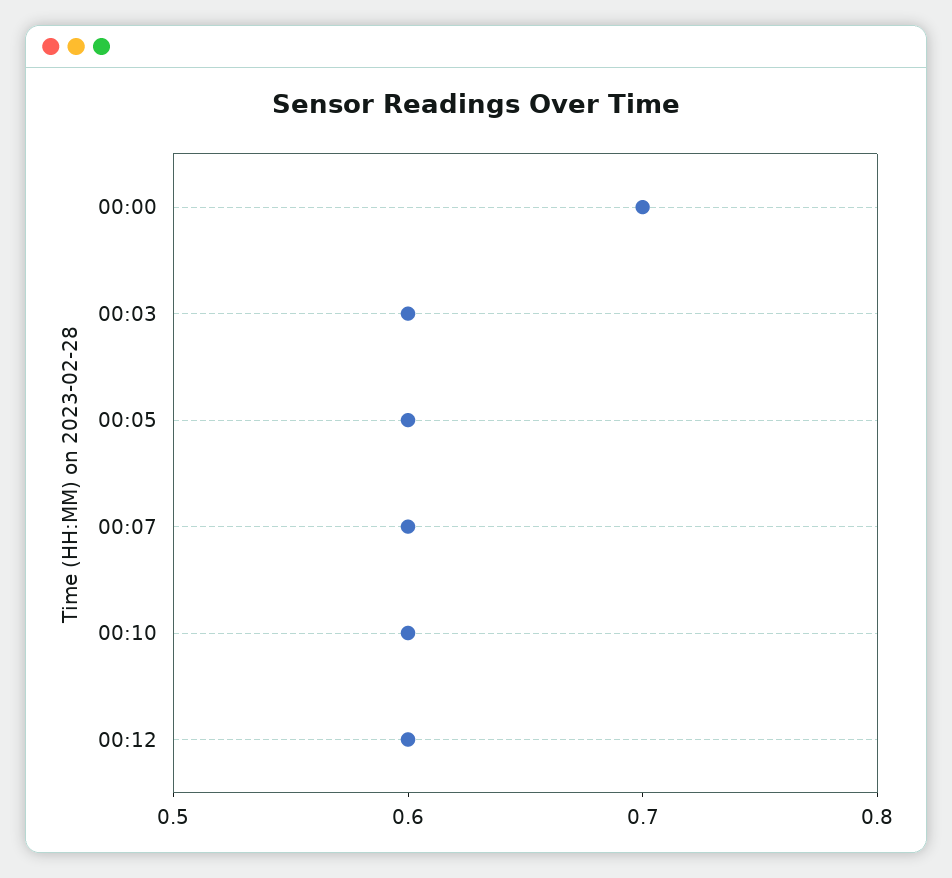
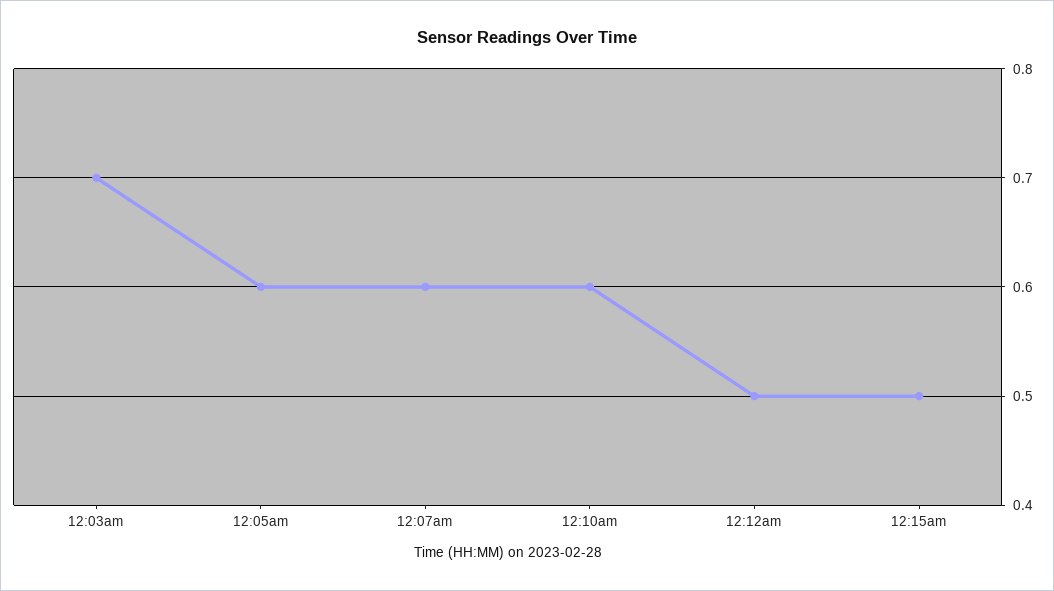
00:00: 0.7 -> none
00:03: 0.6 -> 0.7
00:12: 0.6 -> 0.5
12:15am: none -> 0.5

